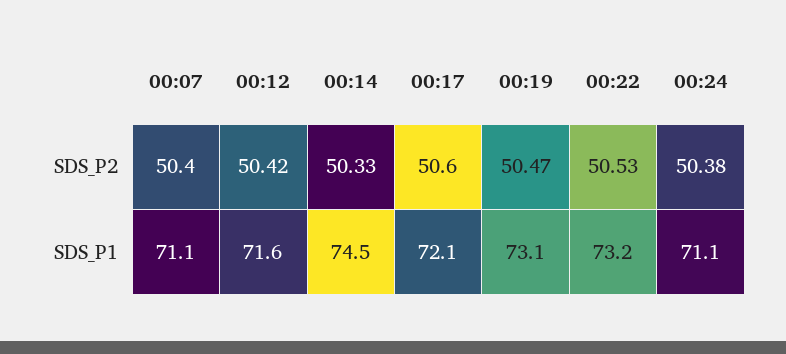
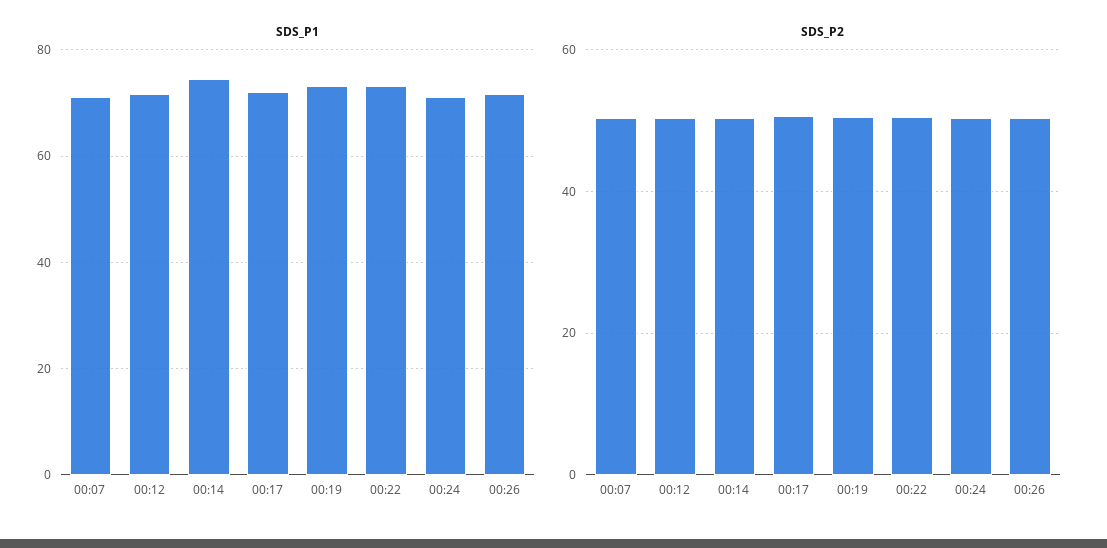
SDS_P1, 00:26: none -> 72
SDS_P2, 00:26: none -> 50

